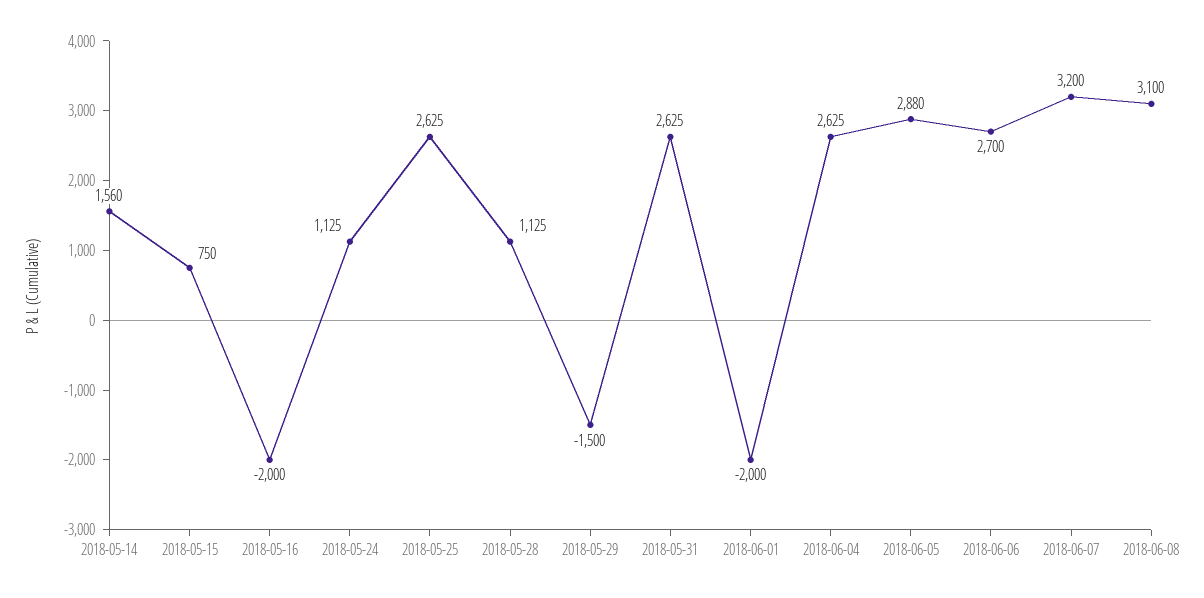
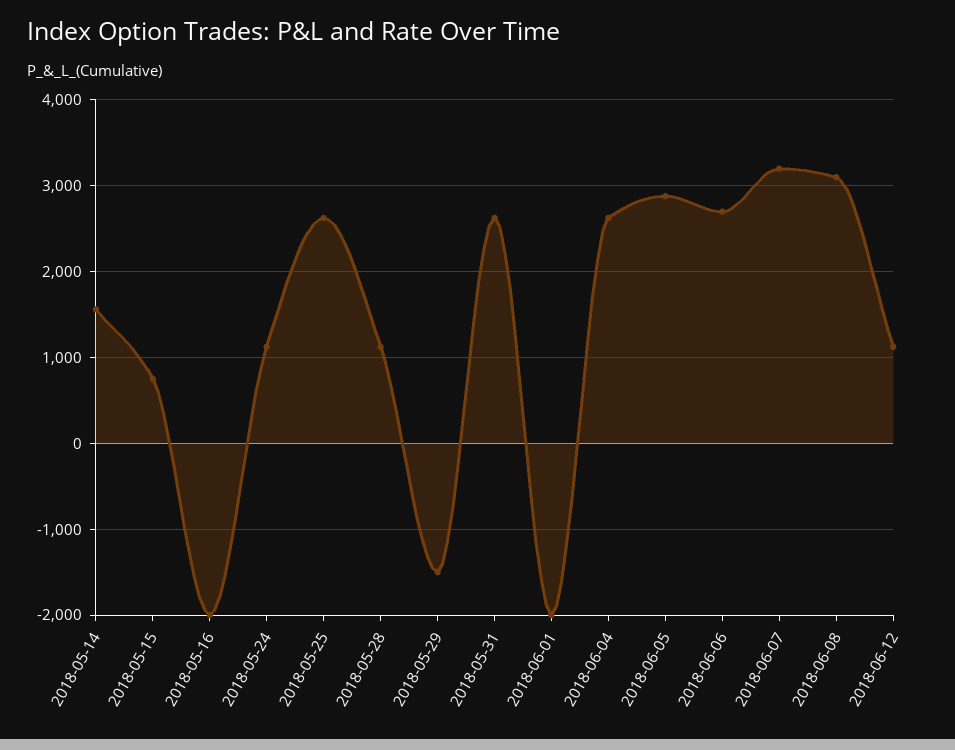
2018-06-12: none -> 1100

